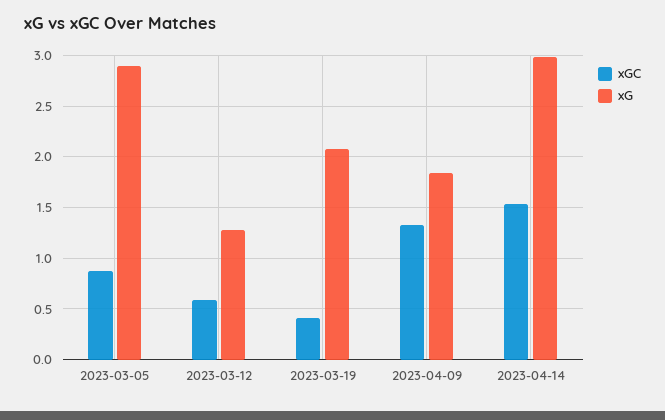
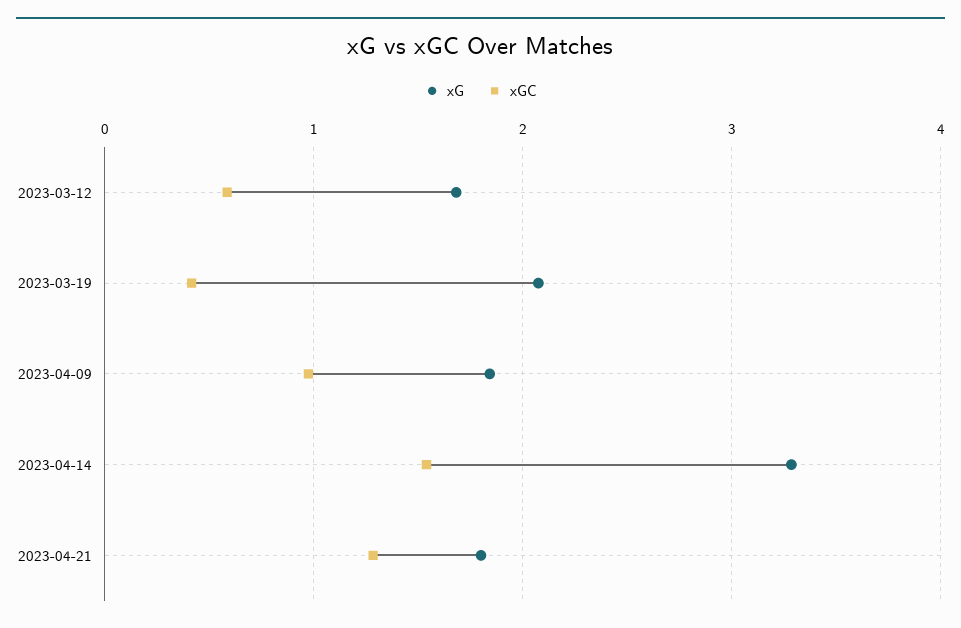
xGC, 2023-03-05: 0.9 -> none
xG, 2023-03-05: 2.9 -> none
xG, 2023-03-12: 1.3 -> 1.7
xGC, 2023-04-09: 1.3 -> 1
xG, 2023-04-14: 3 -> 3.3
xG, 2023-04-21: none -> 1.8
xGC, 2023-04-21: none -> 1.3

